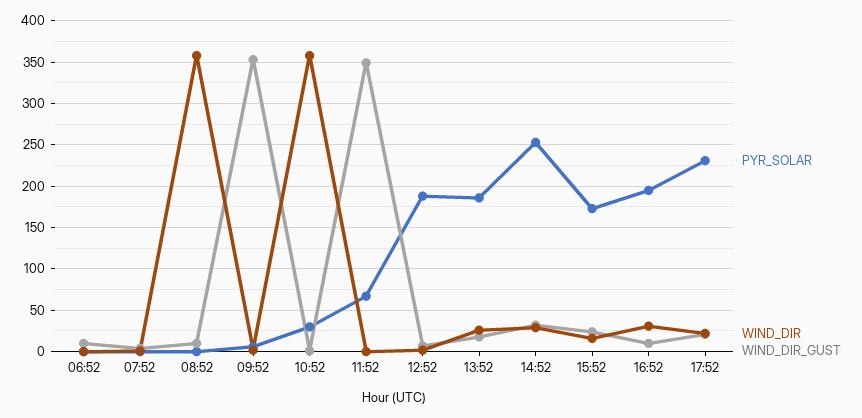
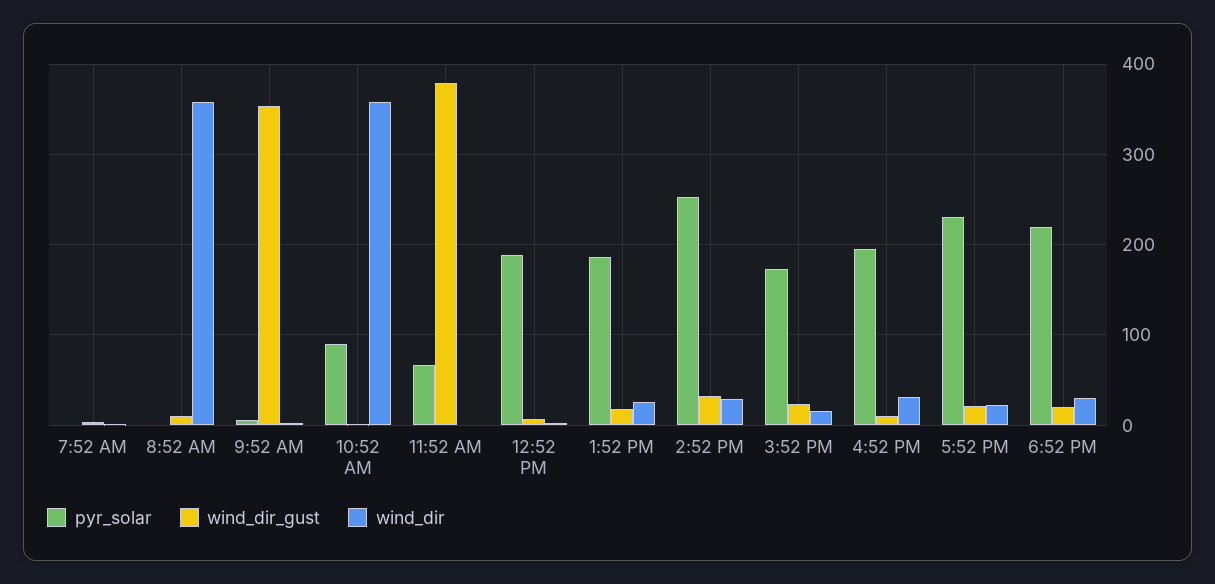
PYR_SOLAR, 06:52: 0 -> none
WIND_DIR, 06:52: 0 -> none
WIND_DIR_GUST, 06:52: 10 -> none
PYR_SOLAR, 10:52: 30 -> 90
WIND_DIR_GUST, 11:52: 350 -> 380
PYR_SOLAR, 6:52 PM: none -> 220
WIND_DIR_GUST, 6:52 PM: none -> 20
WIND_DIR, 6:52 PM: none -> 30

